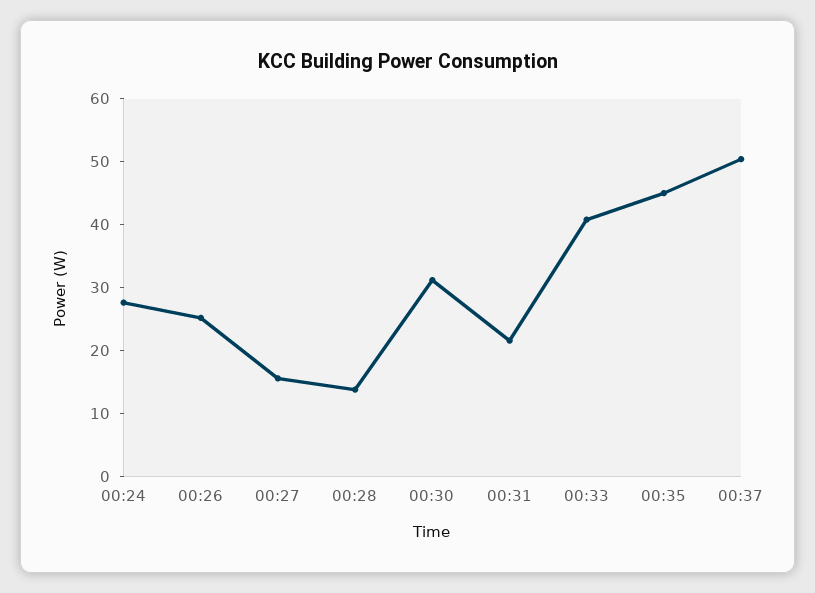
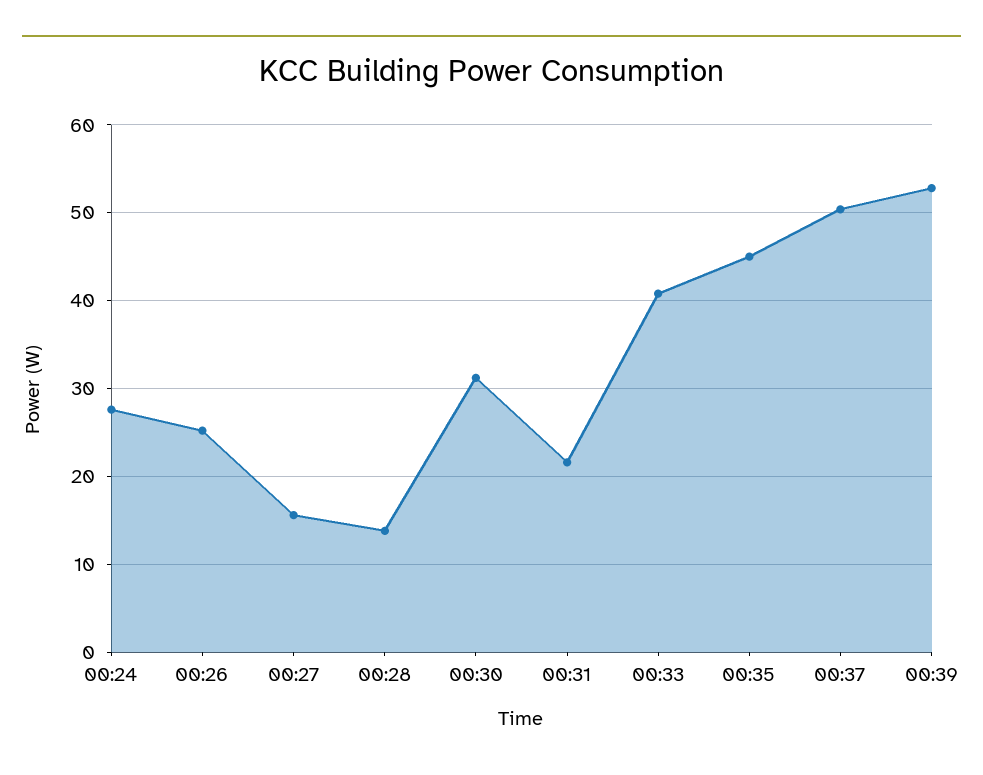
00:39: none -> 53

